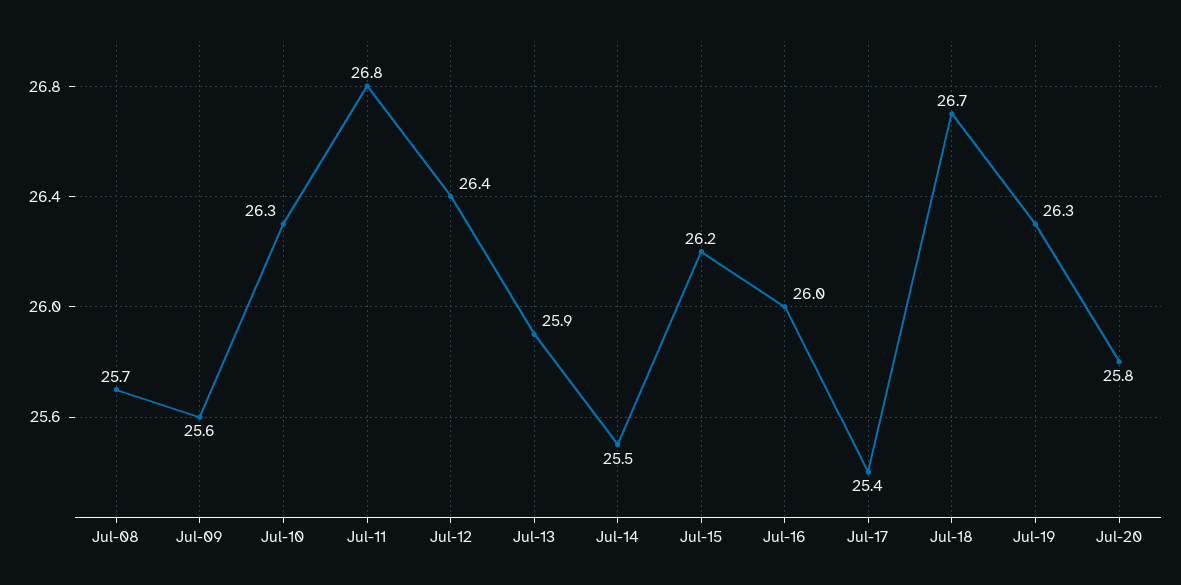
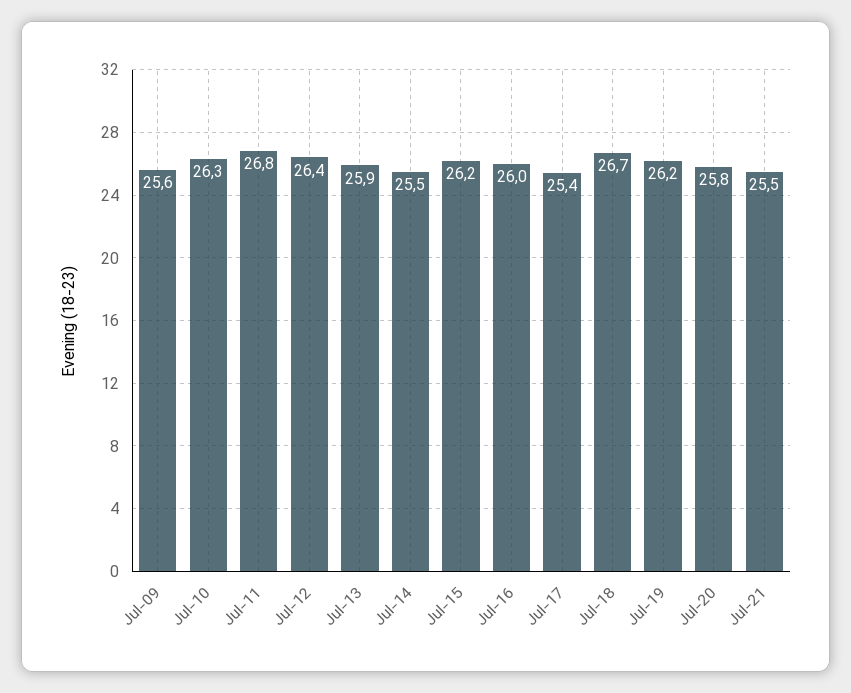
Jul-08: 25.7 -> none
Jul-19: 26.3 -> 26.2
Jul-21: none -> 25.5

